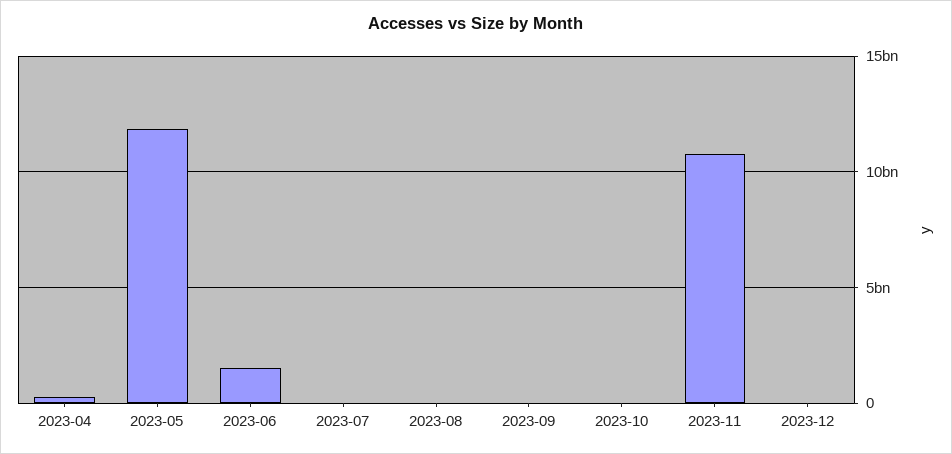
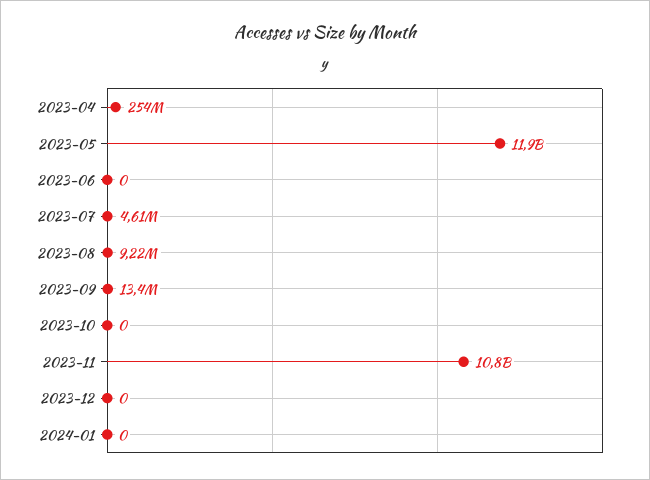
2023-06: 1500000000 -> 0
2024-01: none -> 0

